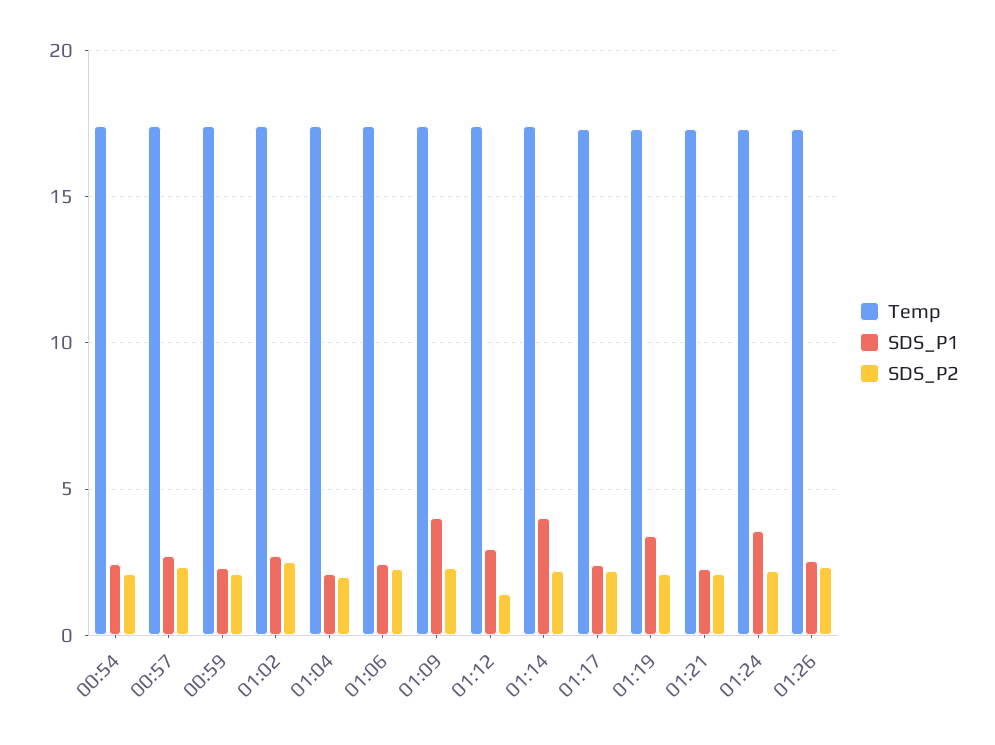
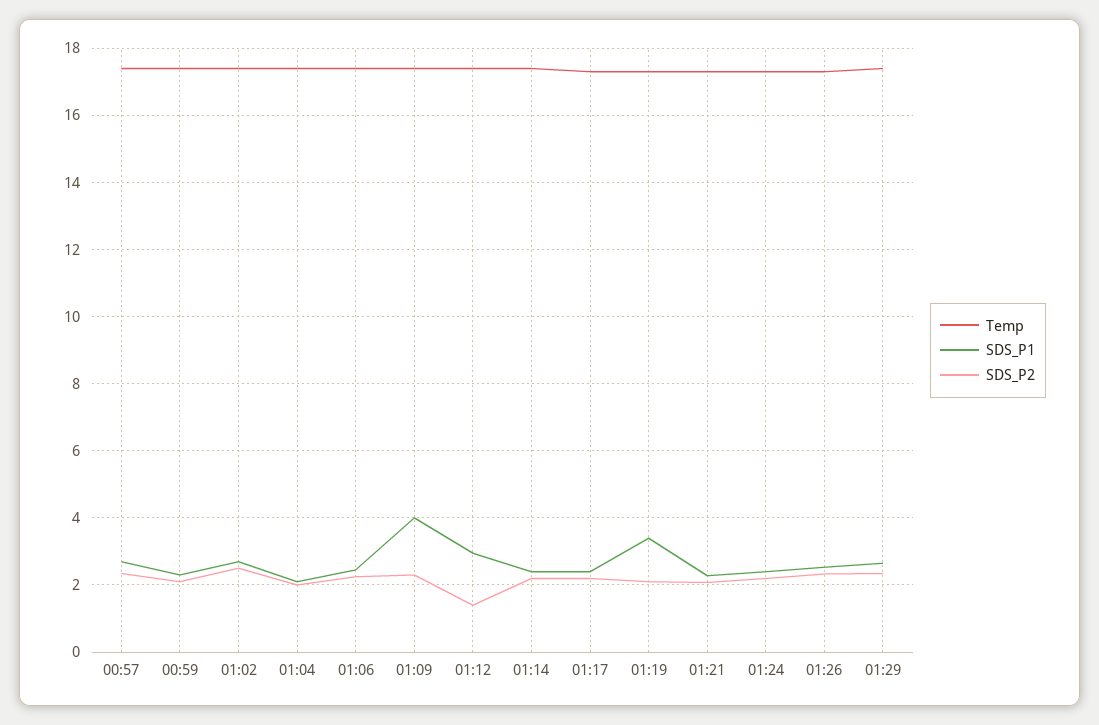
Temp, 00:54: 17.5 -> none
SDS_P1, 00:54: 2.5 -> none
SDS_P2, 00:54: 2 -> none
SDS_P1, 01:14: 4 -> 2.4
SDS_P1, 01:24: 3.5 -> 2.4
Temp, 01:29: none -> 17.4
SDS_P1, 01:29: none -> 2.6
SDS_P2, 01:29: none -> 2.4

